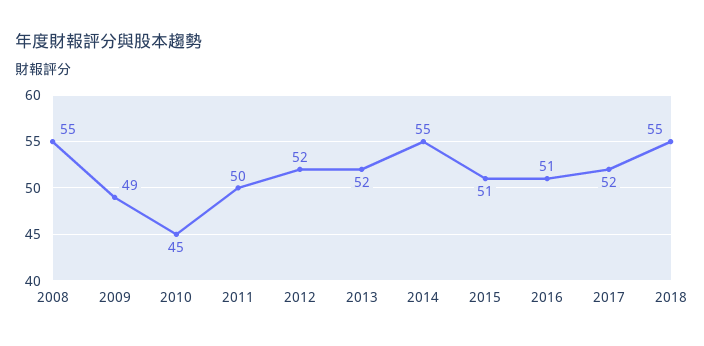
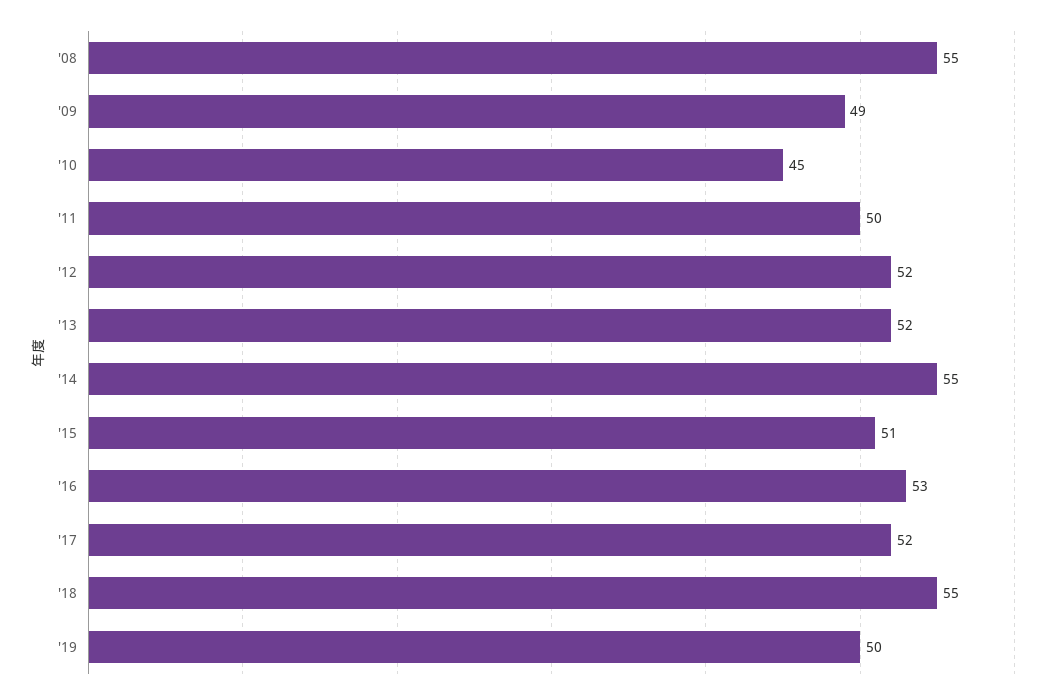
2016: 51 -> 53
'19: none -> 50

